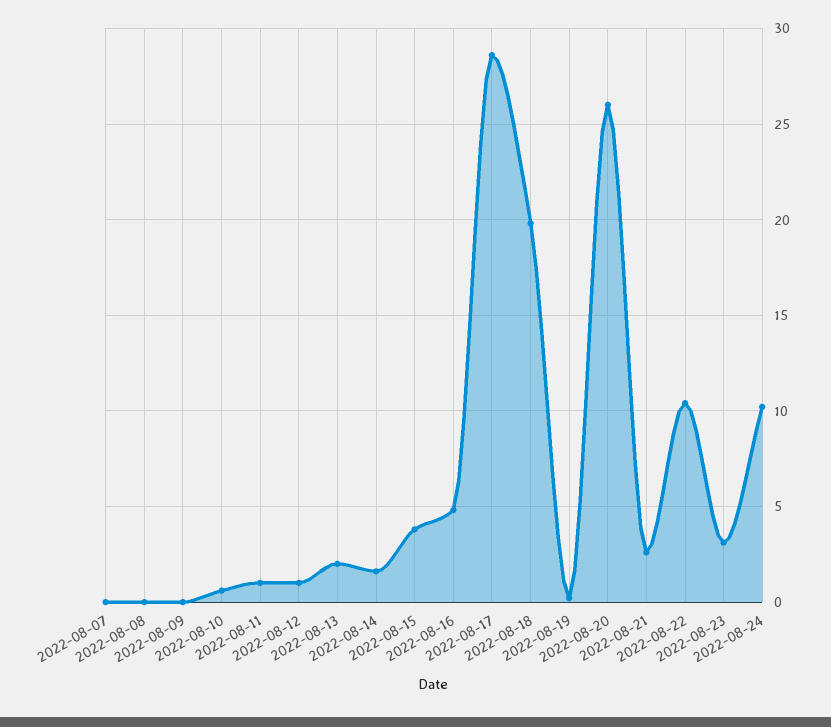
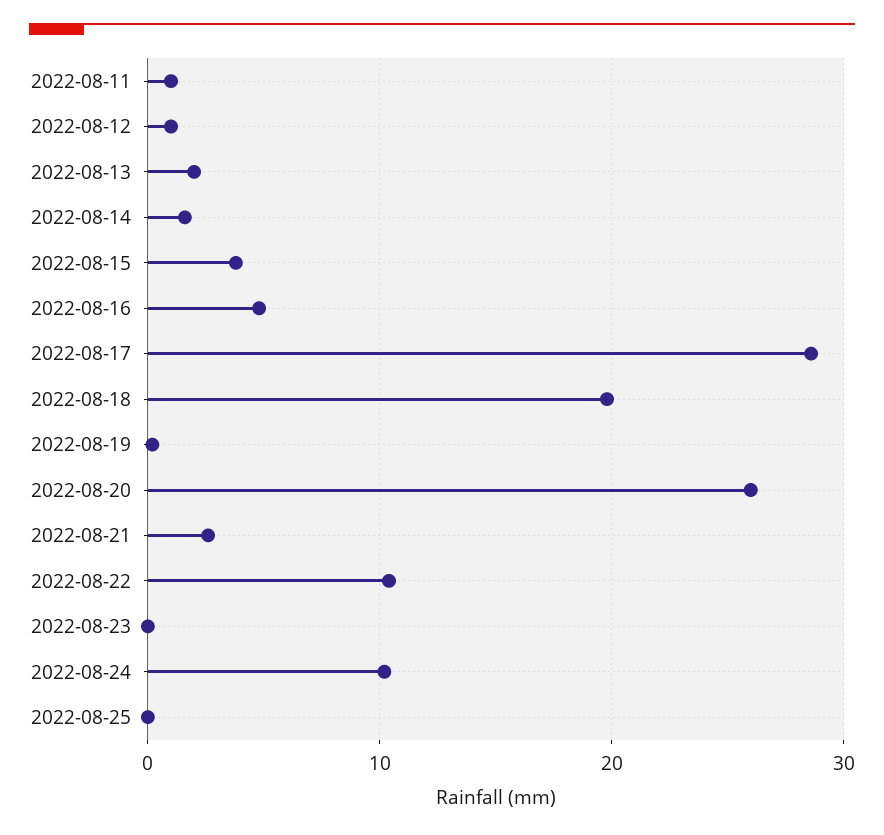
2022-08-07: 0 -> none
2022-08-08: 0 -> none
2022-08-09: 0 -> none
2022-08-10: 0.5 -> none
2022-08-23: 3 -> 0
2022-08-25: none -> 0

